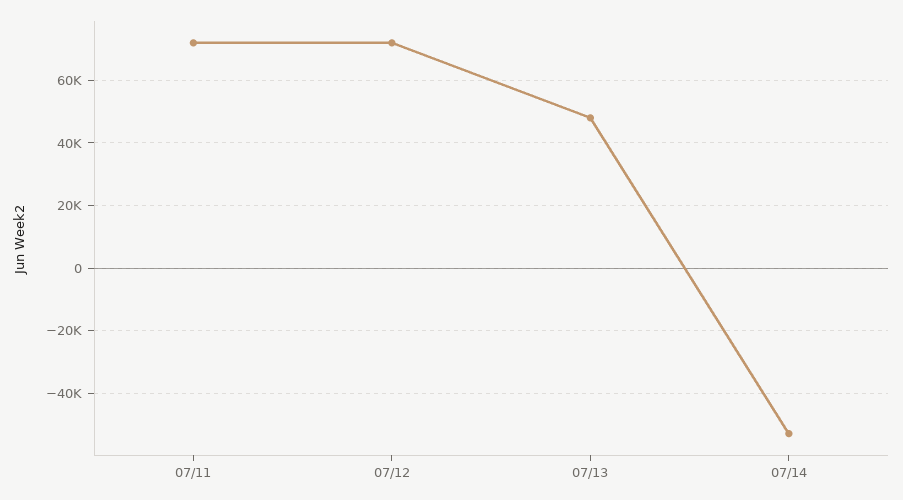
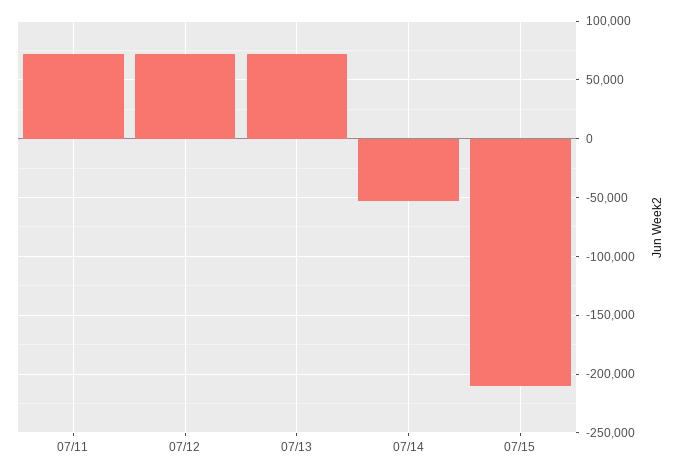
07/13: 48000 -> 70000
07/15: none -> -210000

